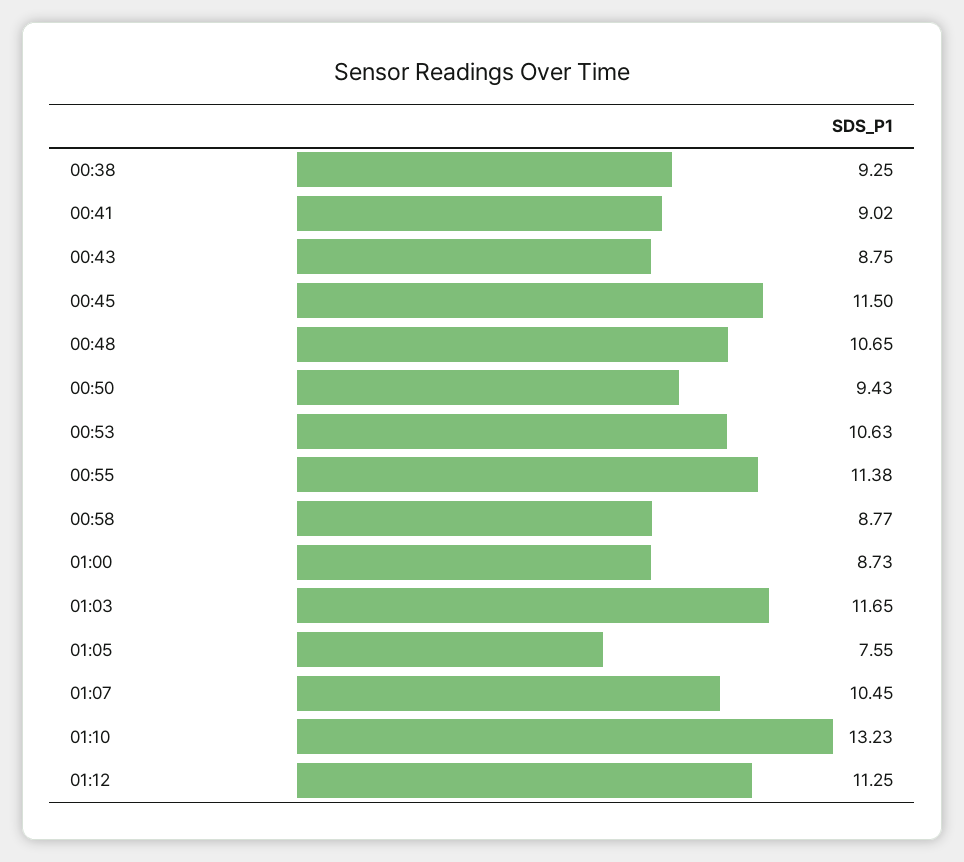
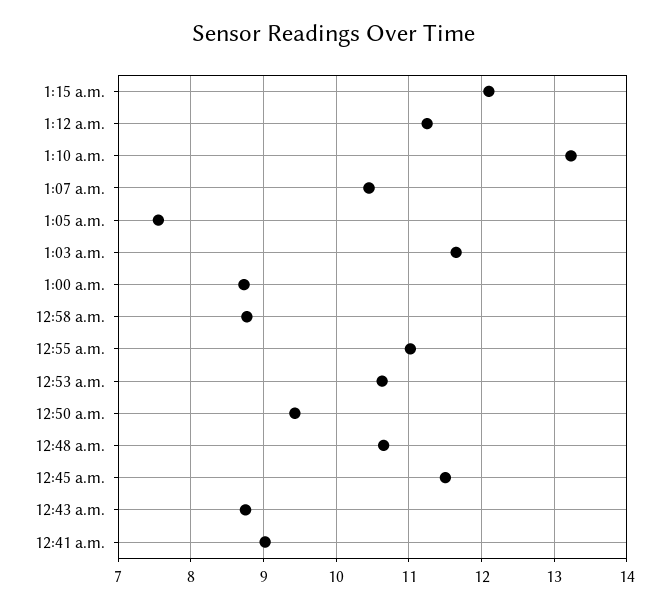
00:38: 9.25 -> none
00:55: 11.38 -> 11
1:15 a.m.: none -> 12.1

